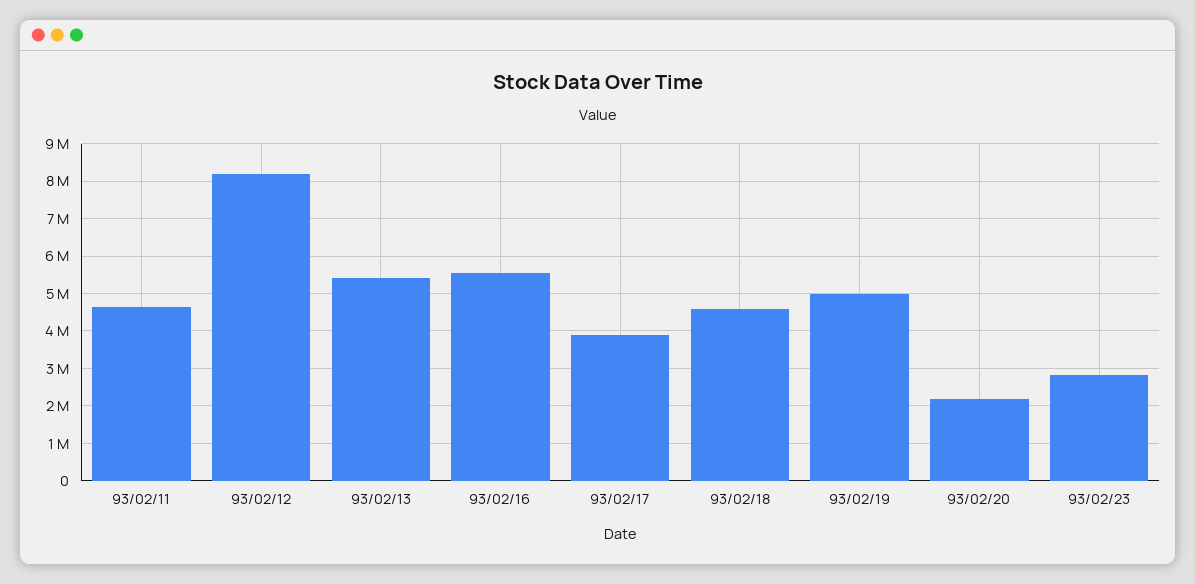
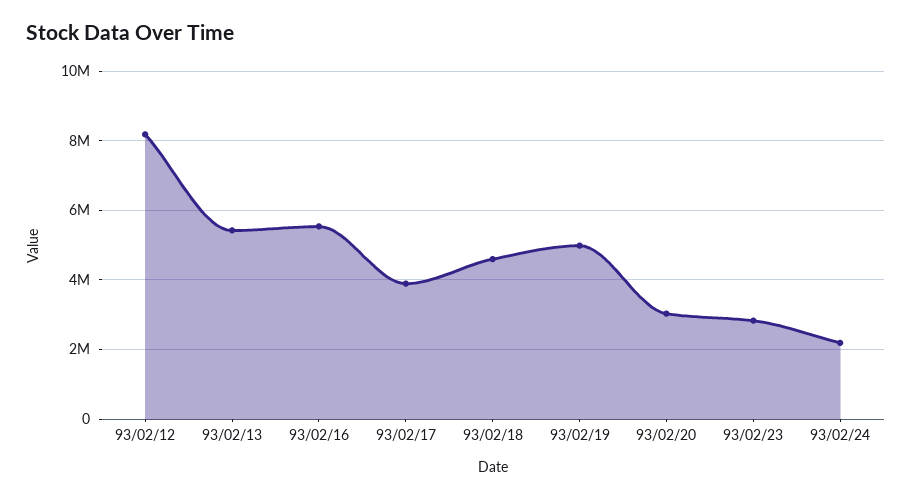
93/02/11: 4600000 -> none
93/02/20: 2200000 -> 3000000
93/02/24: none -> 2200000

